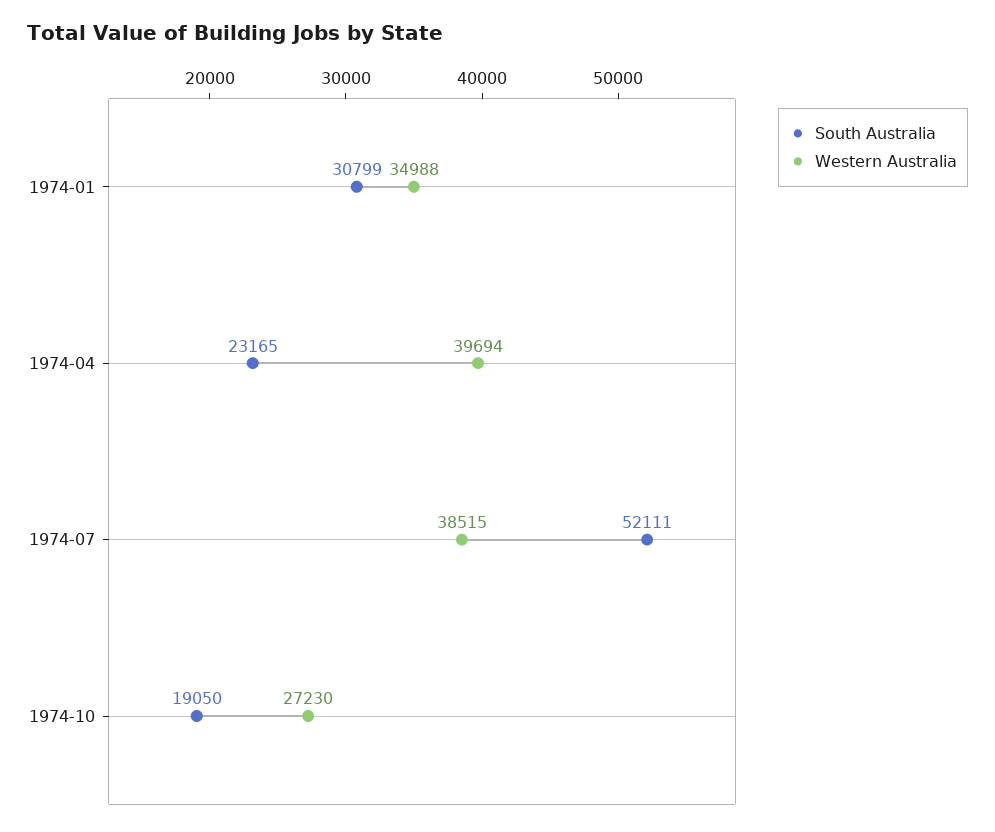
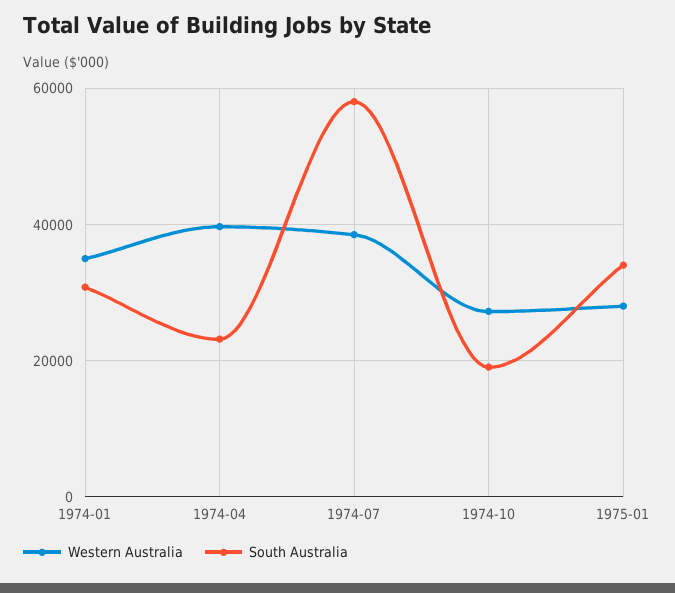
South Australia, 1974-07: 52111 -> 58000
Western Australia, 1975-01: none -> 28000
South Australia, 1975-01: none -> 34000

